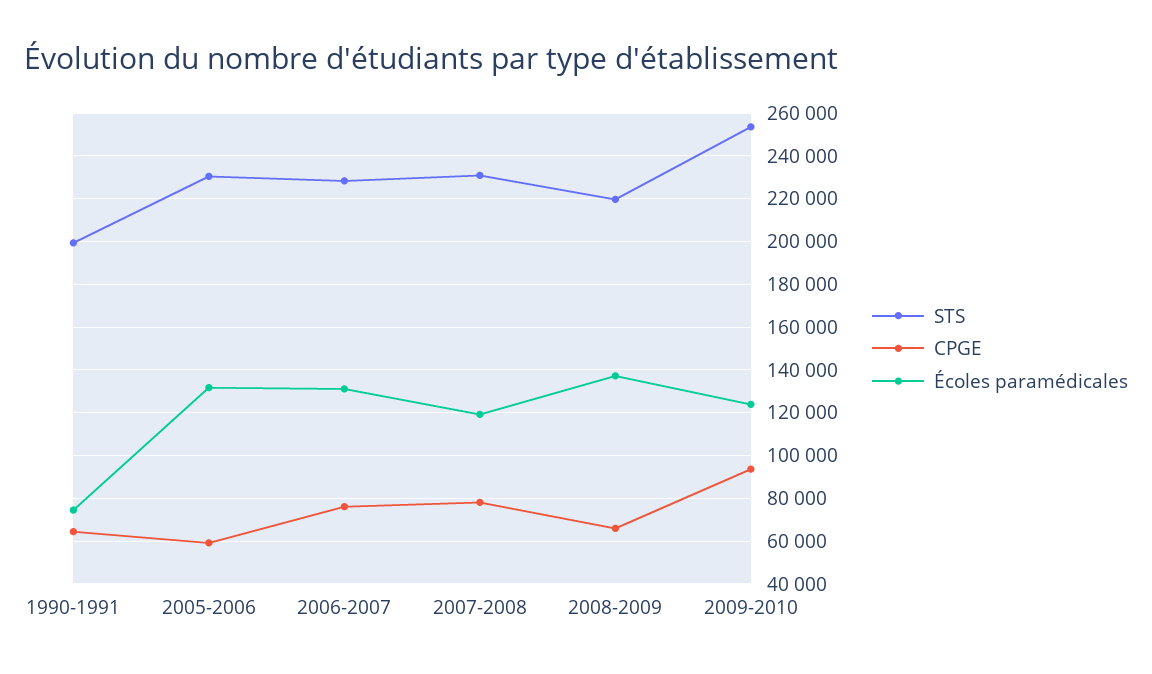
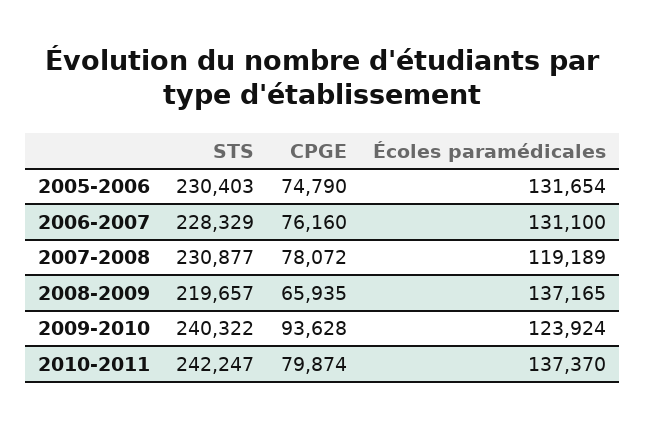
STS, 1990-1991: 200000 -> none
CPGE, 1990-1991: 65000 -> none
Écoles paramédicales, 1990-1991: 75000 -> none
CPGE, 2005-2006: 60000 -> 74790
STS, 2009-2010: 255000 -> 240322
STS, 2010-2011: none -> 242247
CPGE, 2010-2011: none -> 79874
Écoles paramédicales, 2010-2011: none -> 137370

